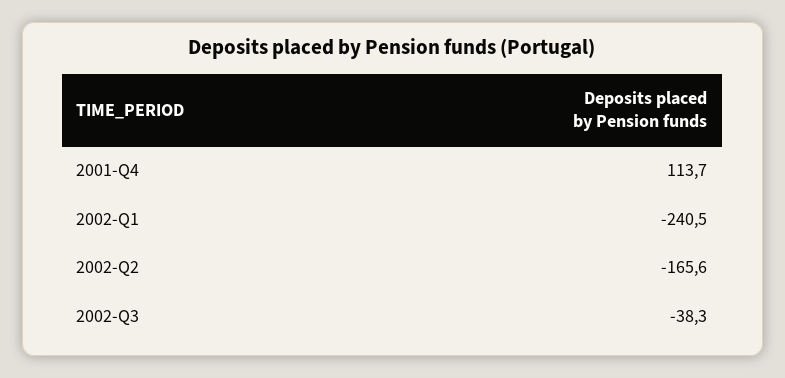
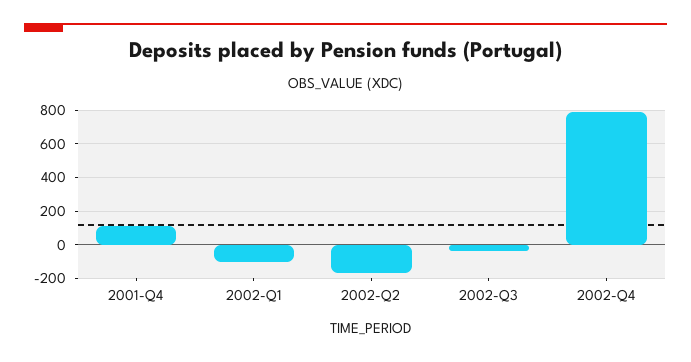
2002-Q1: -240.5 -> -100
2002-Q4: none -> 800

